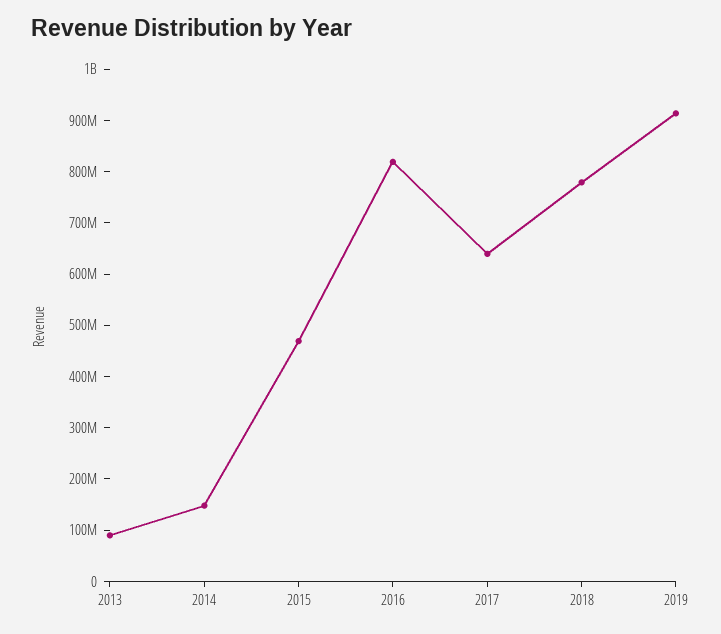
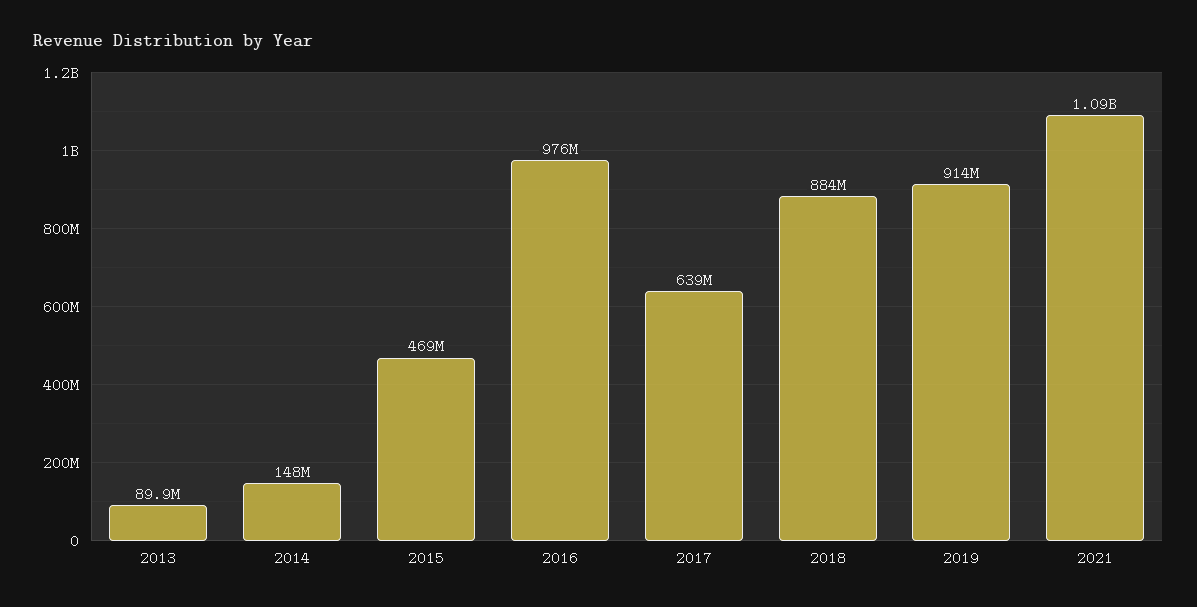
2016: 820000000 -> 976000000
2018: 780000000 -> 884000000
2021: none -> 1090000000

